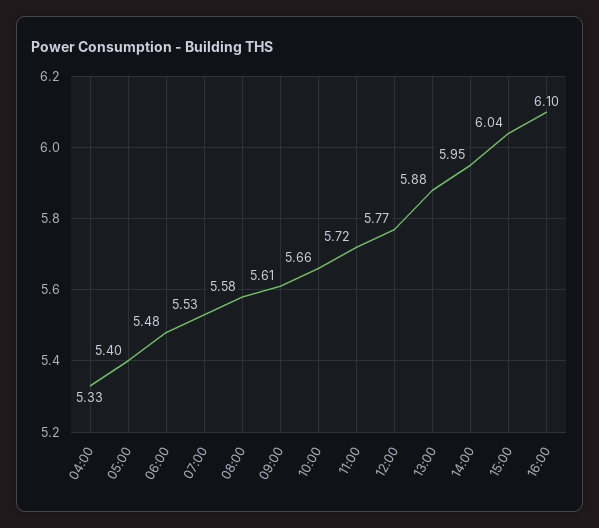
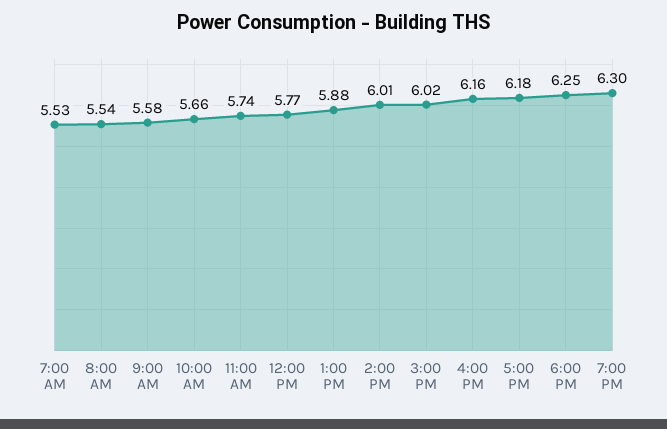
04:00: 5.33 -> none
05:00: 5.4 -> none
06:00: 5.48 -> none
08:00: 5.58 -> 5.54
09:00: 5.61 -> 5.58
11:00: 5.72 -> 5.74
14:00: 5.95 -> 6.01
15:00: 6.04 -> 6.02
16:00: 6.1 -> 6.16
5:00 PM: none -> 6.18
6:00 PM: none -> 6.25
7:00 PM: none -> 6.3

